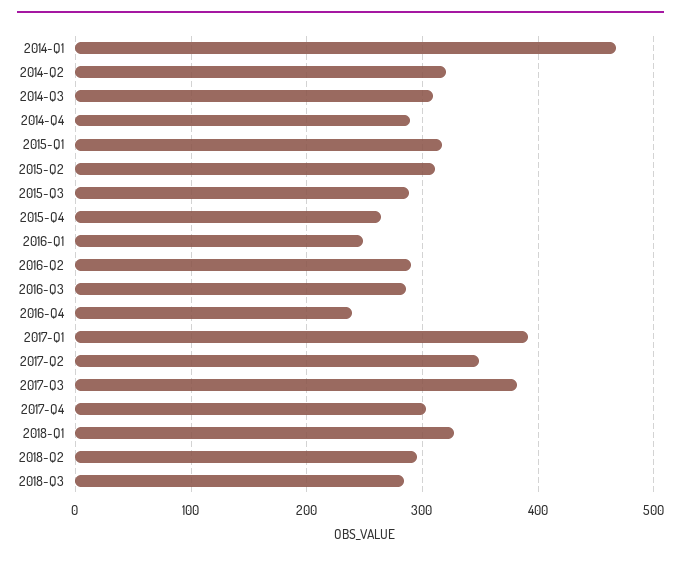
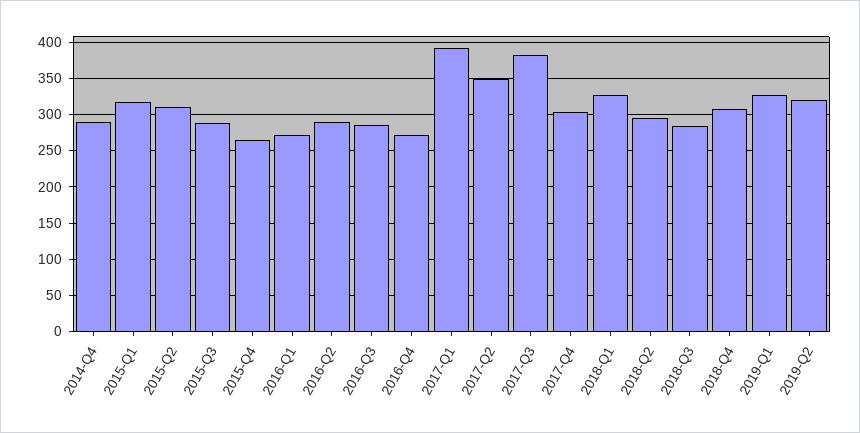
2014-Q1: 470 -> none
2014-Q2: 320 -> none
2014-Q3: 310 -> none
2016-Q1: 250 -> 270
2016-Q4: 240 -> 270
2018-Q4: none -> 310
2019-Q1: none -> 330
2019-Q2: none -> 320

